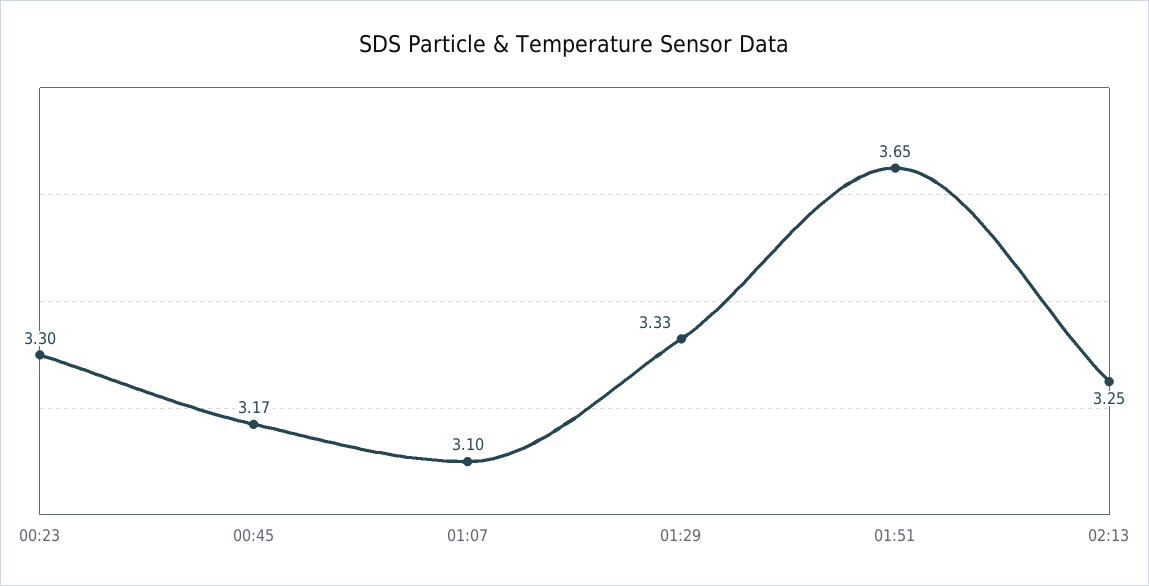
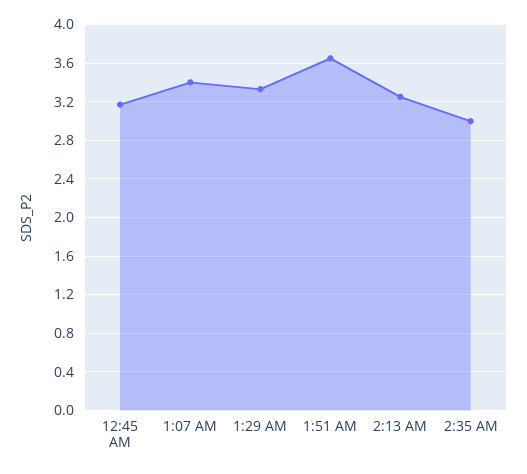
00:23: 3.3 -> none
01:07: 3.1 -> 3.4
2:35 AM: none -> 3

